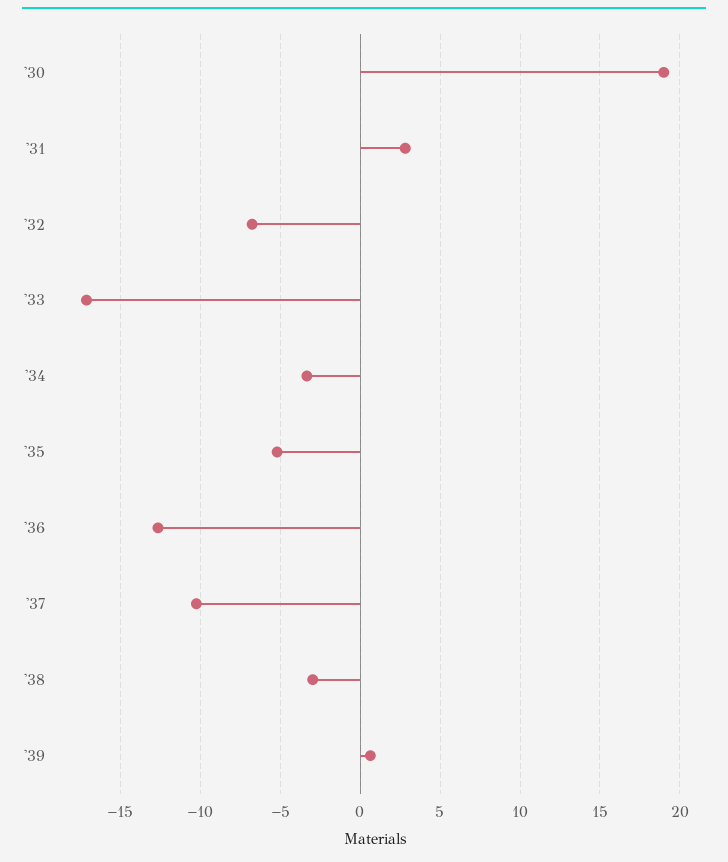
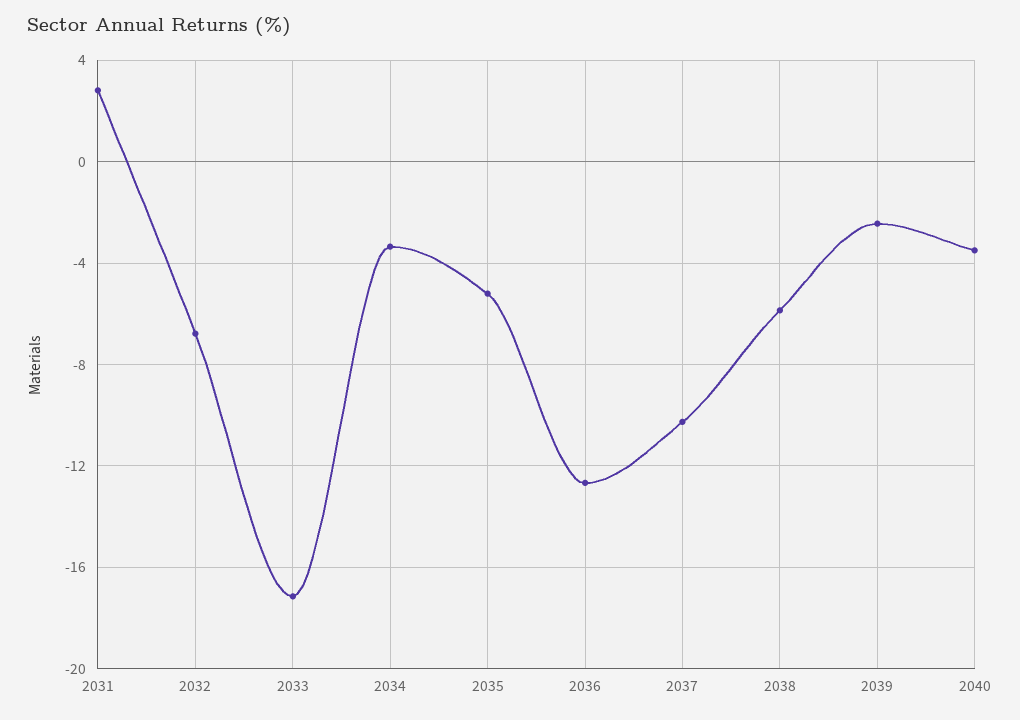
'30: 19 -> none
'38: -3 -> -6
'39: 0.5 -> -2.5
2040: none -> -3.5

